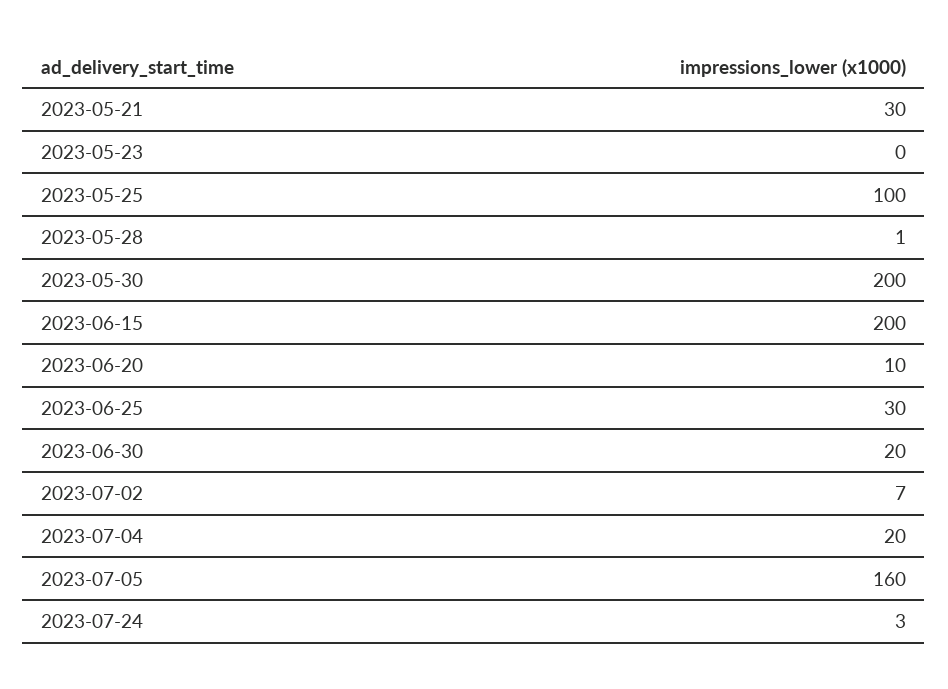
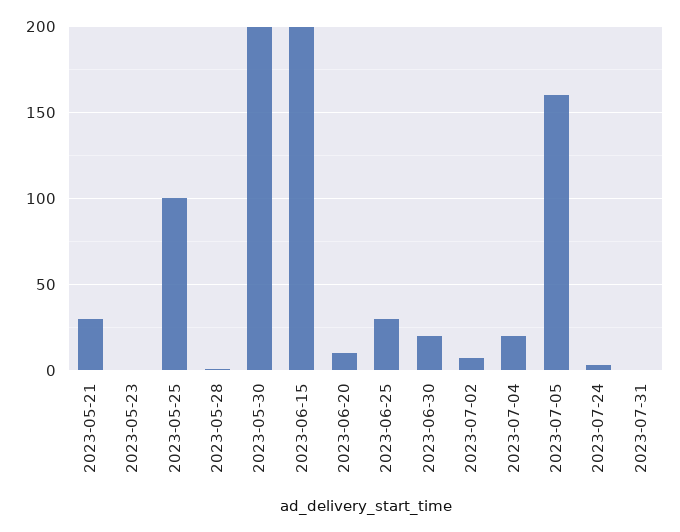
2023-07-31: none -> 0

